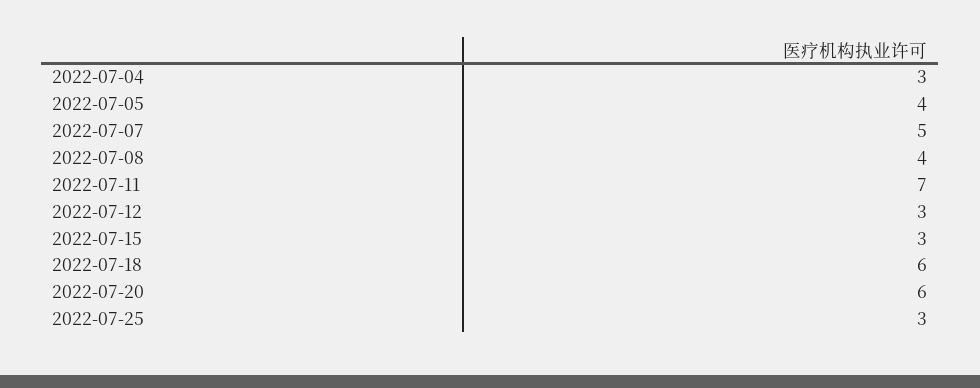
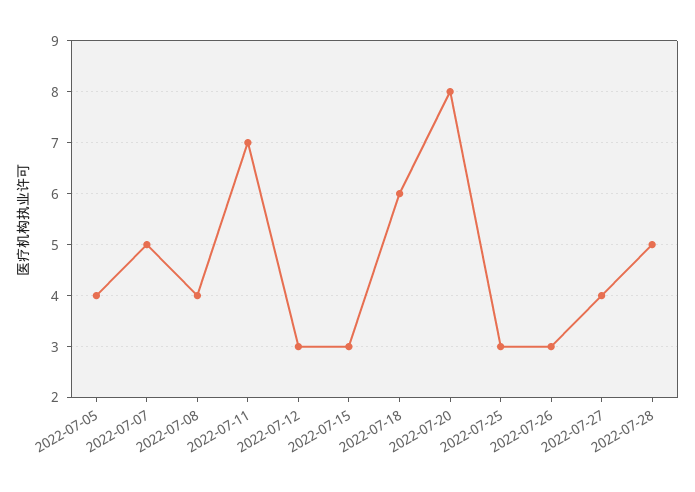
2022-07-04: 3 -> none
2022-07-20: 6 -> 8
2022-07-26: none -> 3
2022-07-27: none -> 4
2022-07-28: none -> 5

